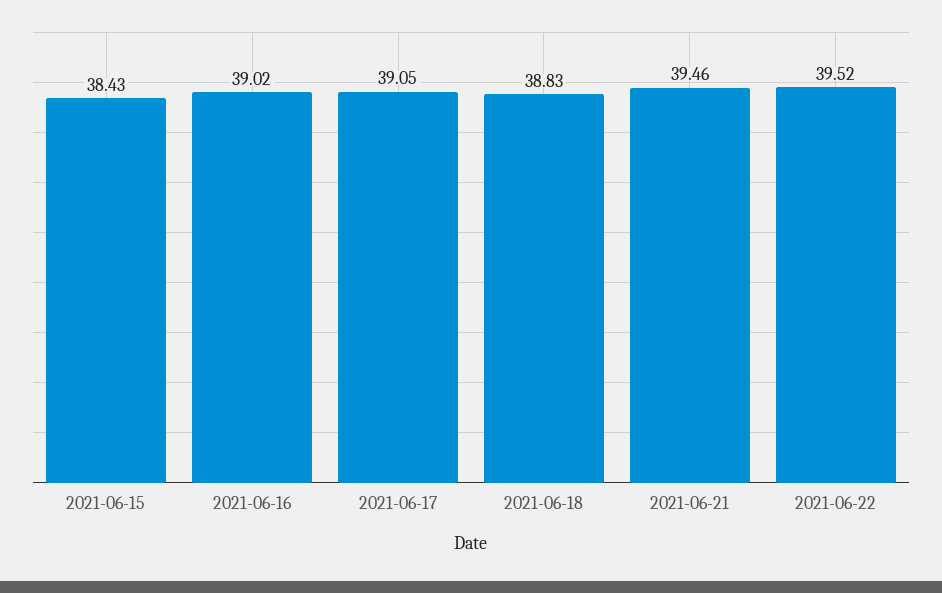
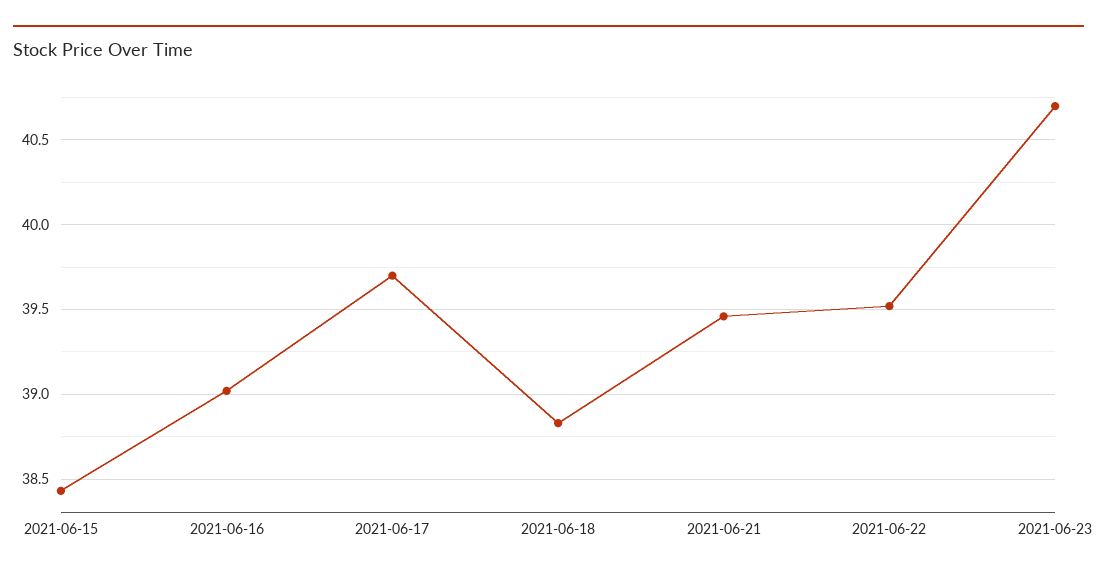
2021-06-17: 39.05 -> 39.7
2021-06-23: none -> 40.7

